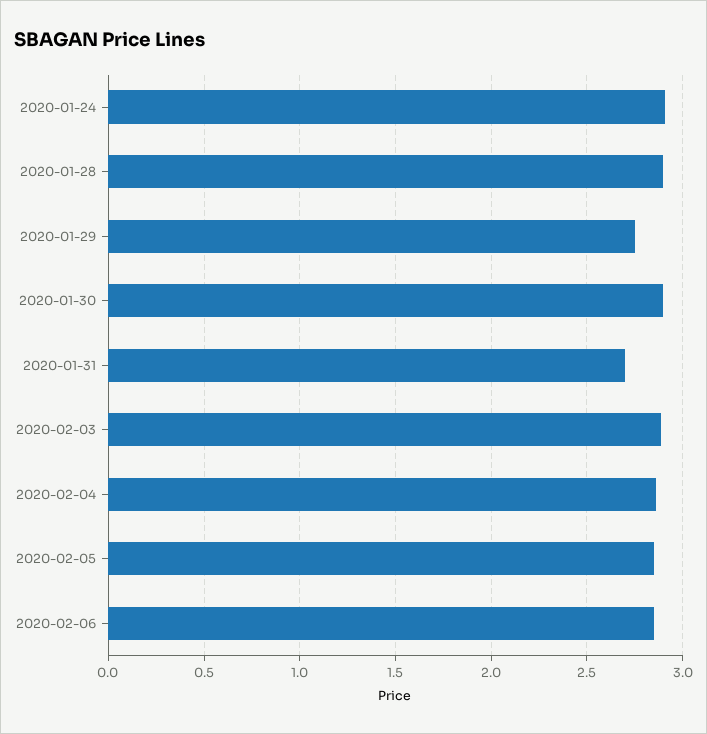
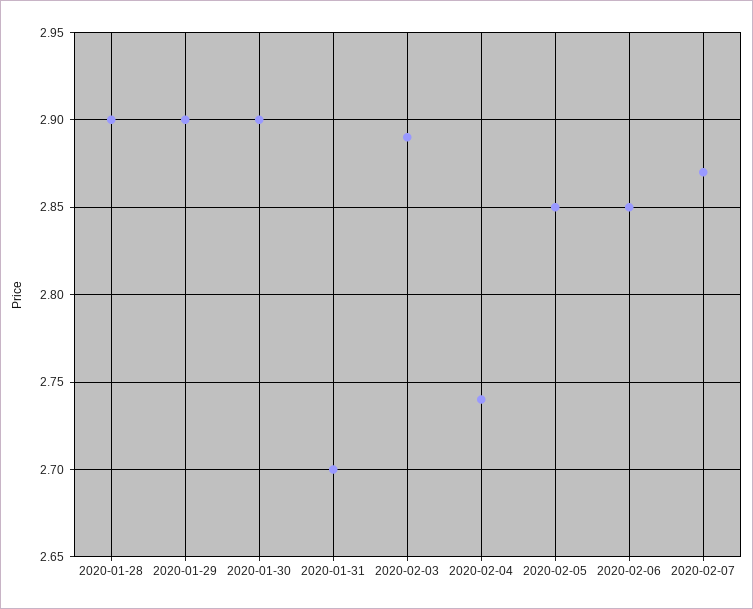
2020-01-24: 2.9 -> none
2020-01-29: 2.75 -> 2.9
2020-02-04: 2.85 -> 2.74
2020-02-07: none -> 2.87

